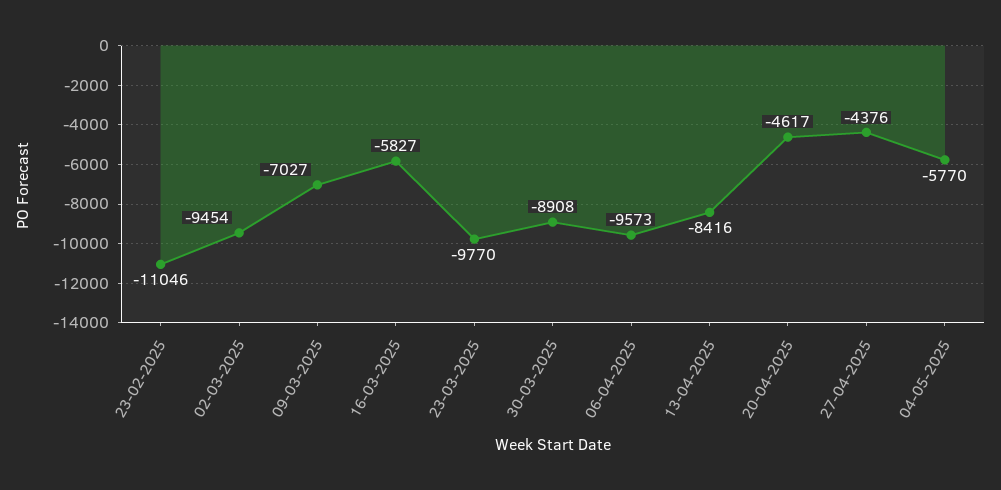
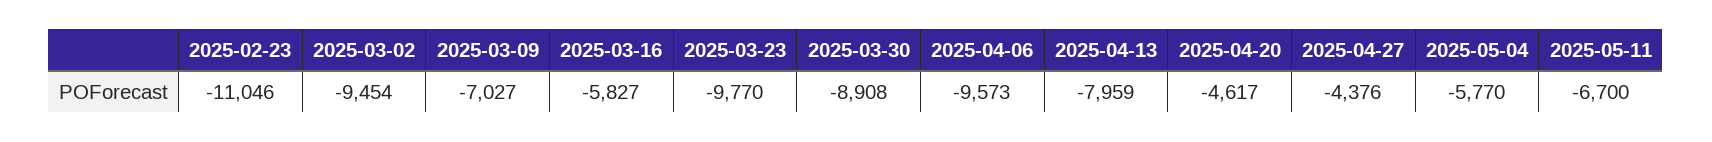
13-04-2025: -8416 -> -7959
2025-05-11: none -> -6700

